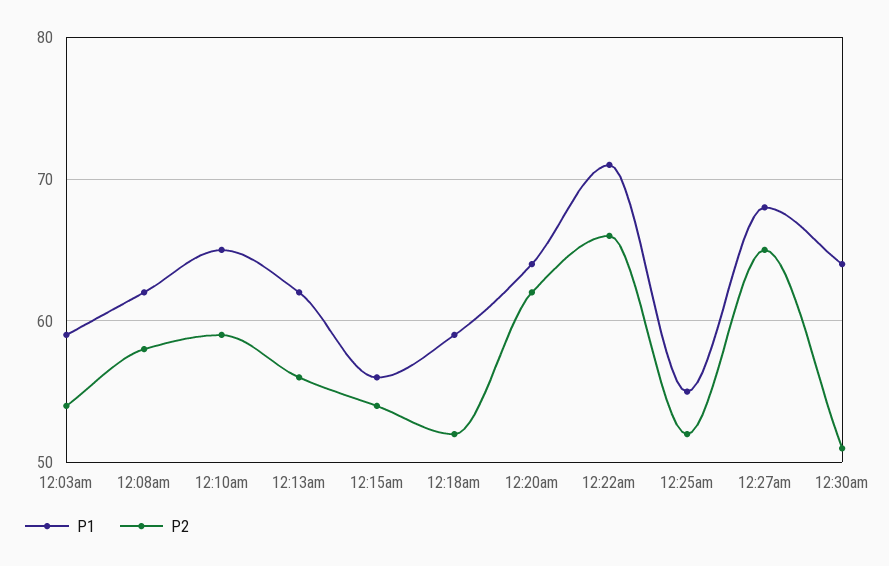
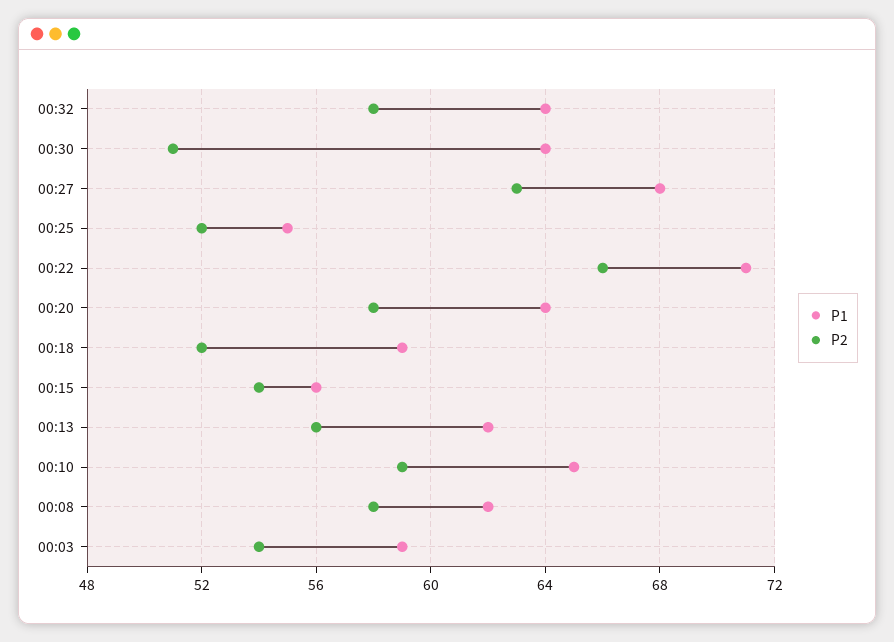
P2, 12:20am: 62 -> 58
P2, 12:27am: 65 -> 63
P1, 00:32: none -> 64
P2, 00:32: none -> 58

